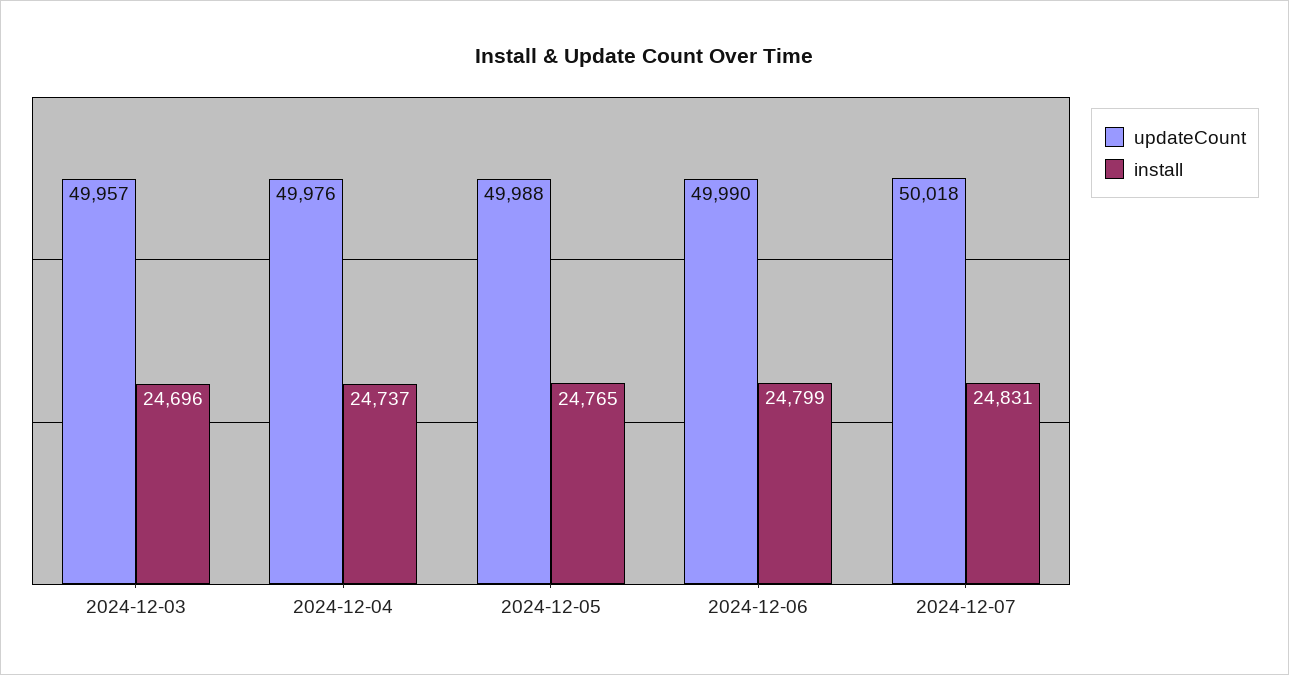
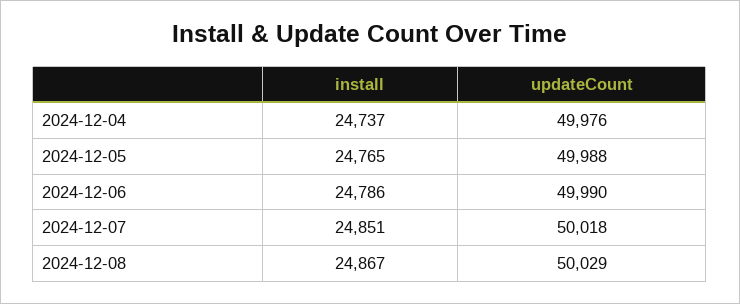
updateCount, 2024-12-03: 49957 -> none
install, 2024-12-03: 24696 -> none
install, 2024-12-06: 24799 -> 24786
install, 2024-12-07: 24831 -> 24851
install, 2024-12-08: none -> 24867
updateCount, 2024-12-08: none -> 50029

